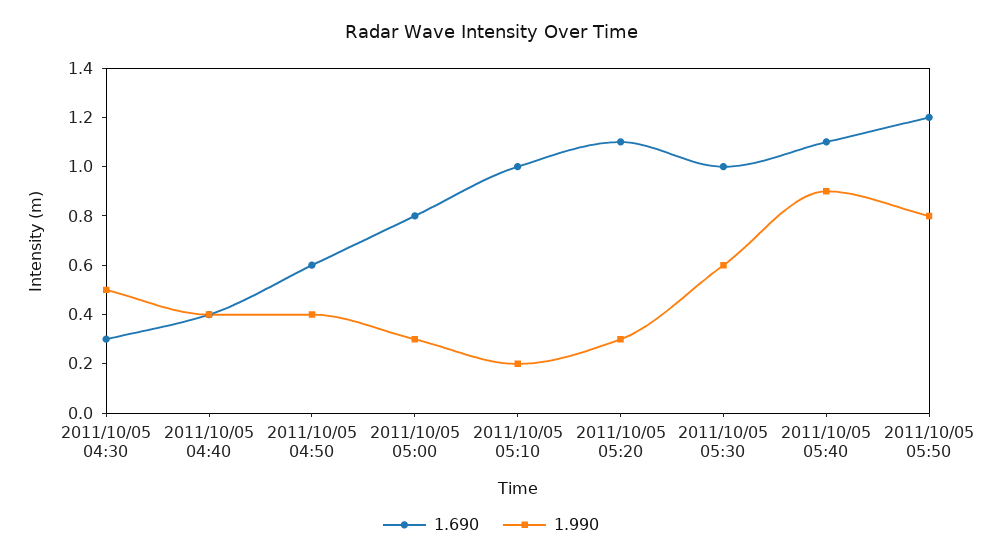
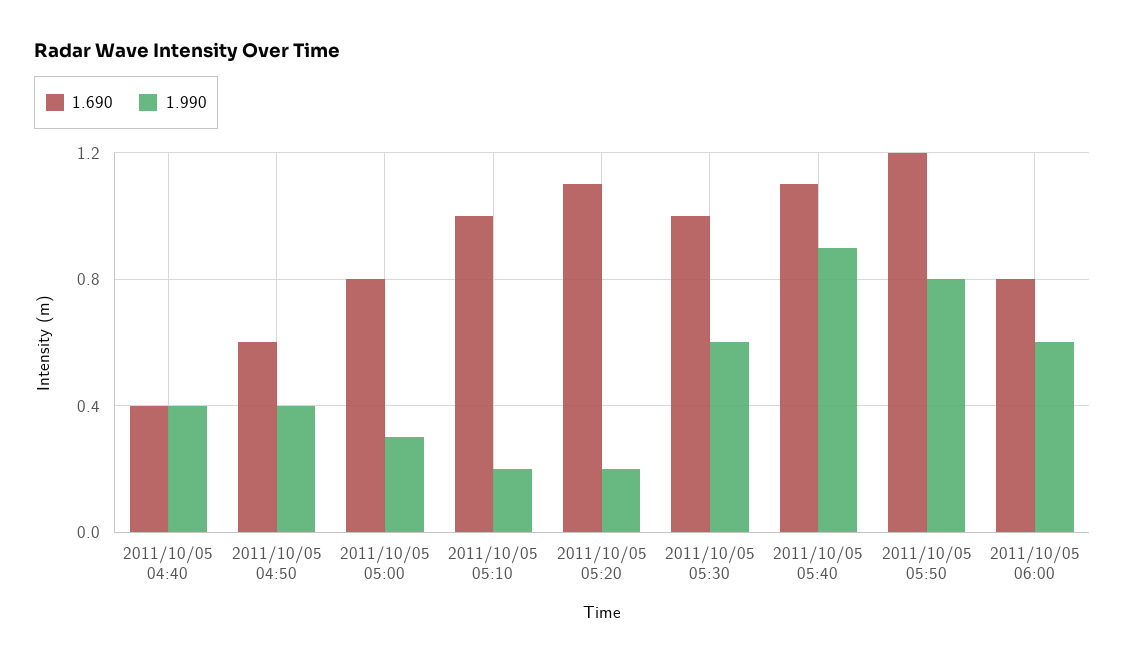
1.690, 2011/10/05 04:30: 0.3 -> none
1.990, 2011/10/05 04:30: 0.5 -> none
1.990, 2011/10/05 05:20: 0.3 -> 0.2
1.690, 2011/10/05 06:00: none -> 0.8
1.990, 2011/10/05 06:00: none -> 0.6

